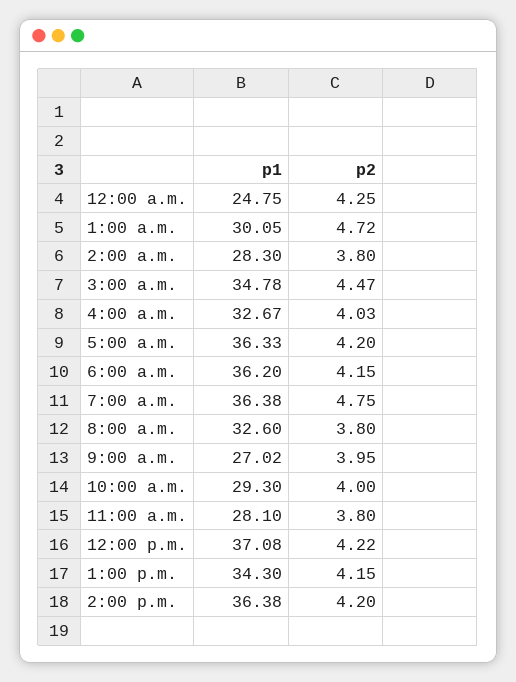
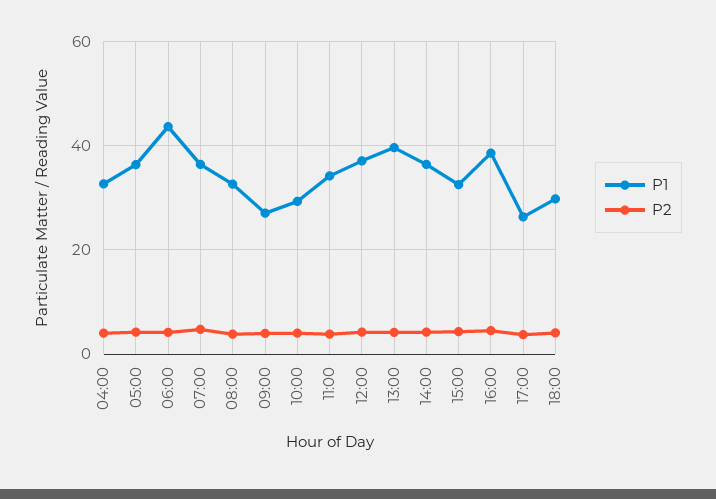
p1, 12:00 a.m.: 24.75 -> none
p2, 12:00 a.m.: 4.25 -> none
p1, 1:00 a.m.: 30.05 -> none
p2, 1:00 a.m.: 4.72 -> none
p1, 2:00 a.m.: 28.3 -> none
p2, 2:00 a.m.: 3.8 -> none
p1, 3:00 a.m.: 34.78 -> none
p2, 3:00 a.m.: 4.47 -> none
p1, 6:00 a.m.: 36.2 -> 44
p1, 11:00 a.m.: 28.1 -> 34
p1, 1:00 p.m.: 34.3 -> 40
p1, 15:00: none -> 32
p2, 15:00: none -> 4
p1, 16:00: none -> 38
p2, 16:00: none -> 4
p1, 17:00: none -> 26
p2, 17:00: none -> 4
p1, 18:00: none -> 30
p2, 18:00: none -> 4

